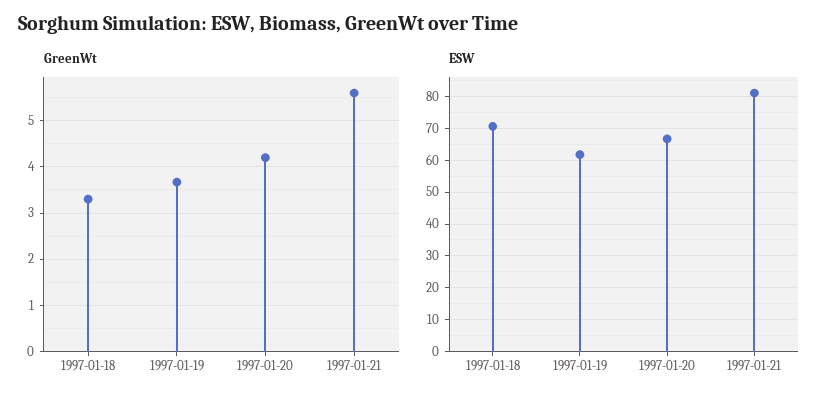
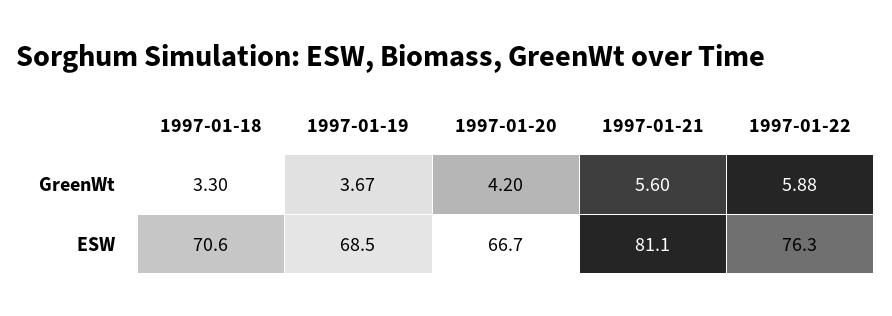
ESW, 1997-01-19: 62 -> 68.5
GreenWt, 1997-01-22: none -> 5.88
ESW, 1997-01-22: none -> 76.3

